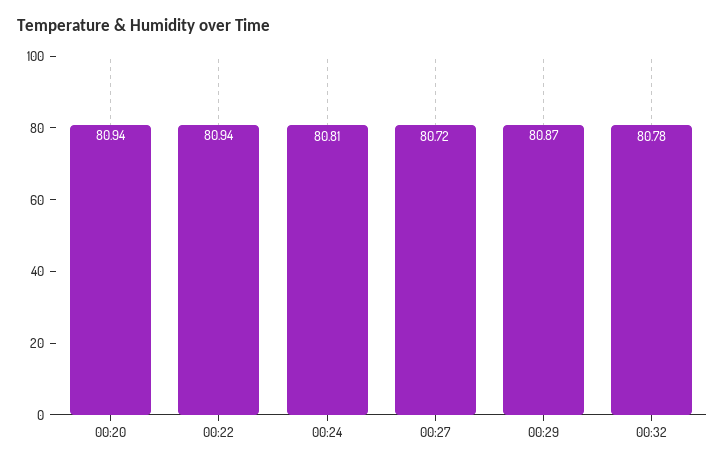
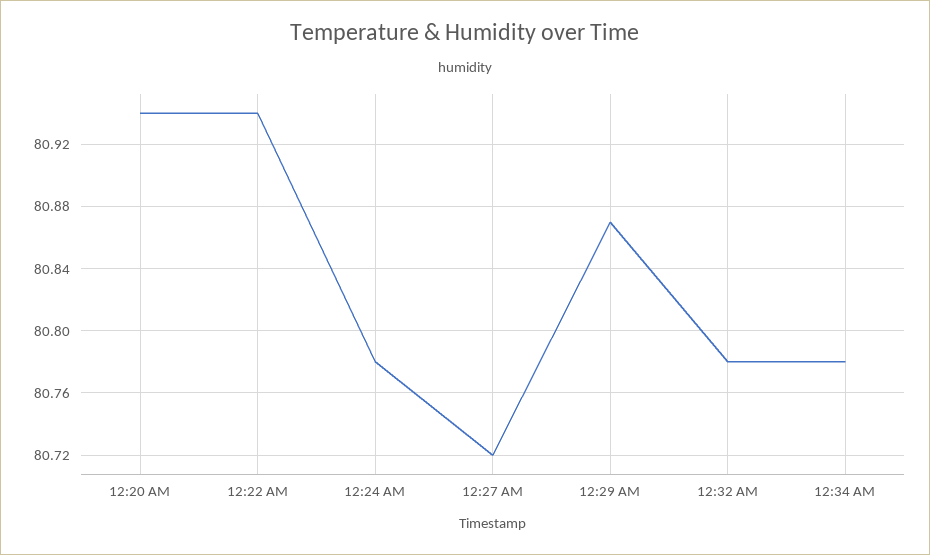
00:24: 80.81 -> 80.78
12:34 AM: none -> 80.78

